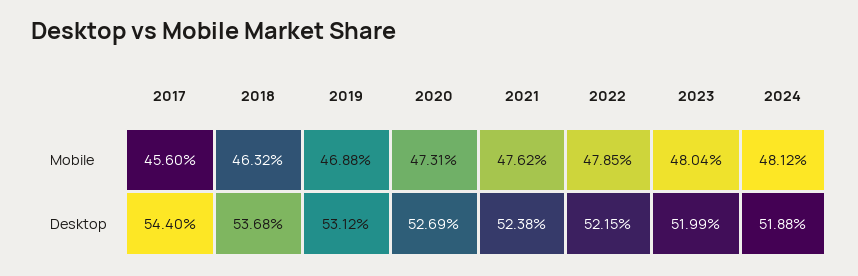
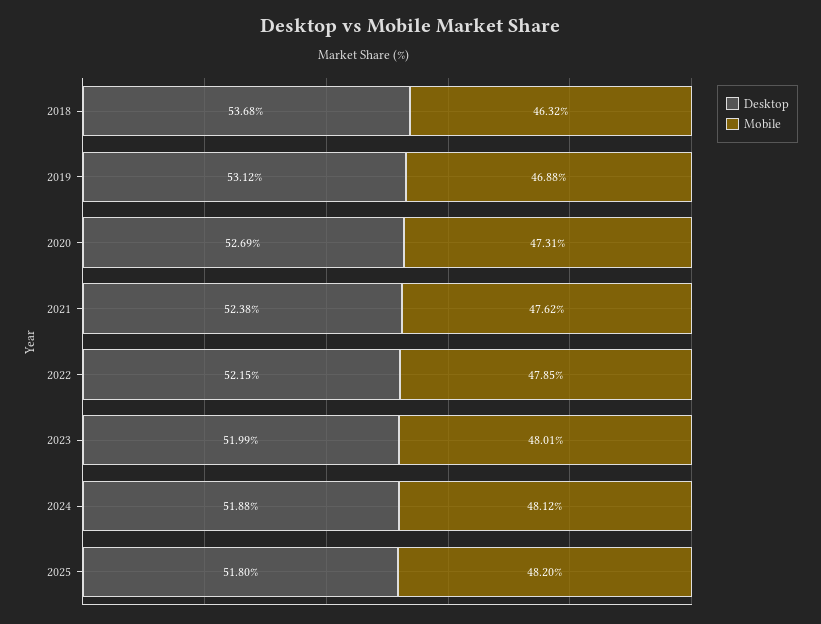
Mobile, 2017: 45.6 -> none
Mobile, 2023: 48.04 -> 48.01
Desktop, 2017: 54.4 -> none
Desktop, 2025: none -> 51.8
Mobile, 2025: none -> 48.2

